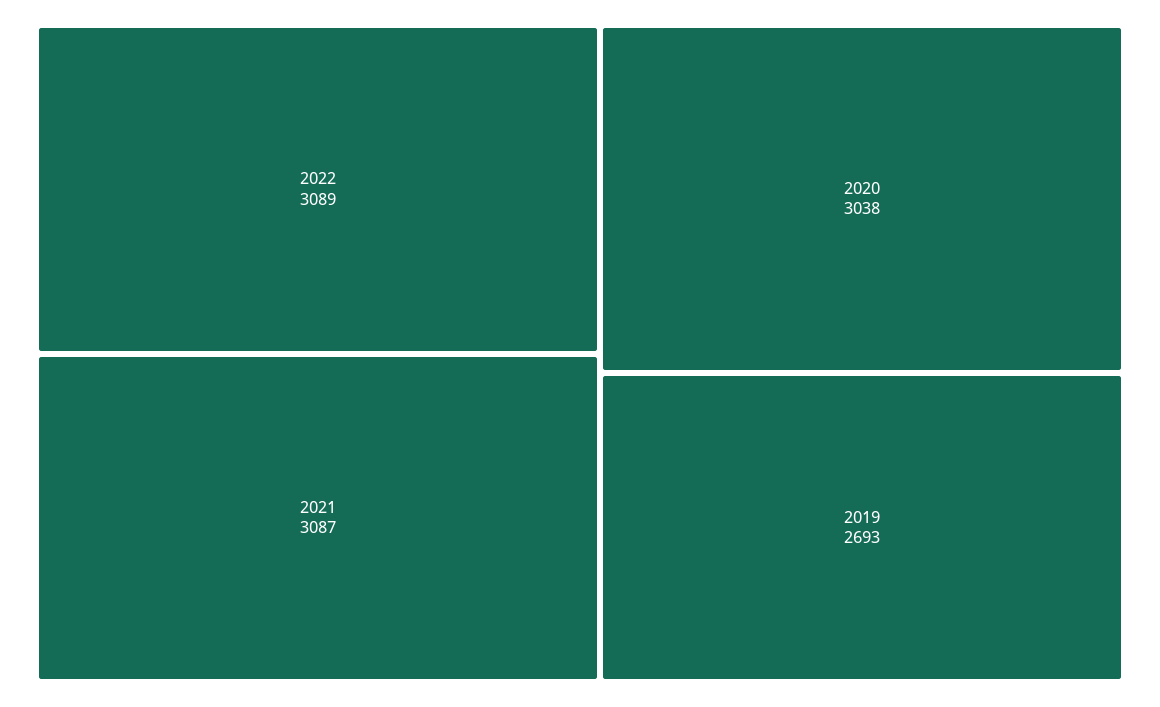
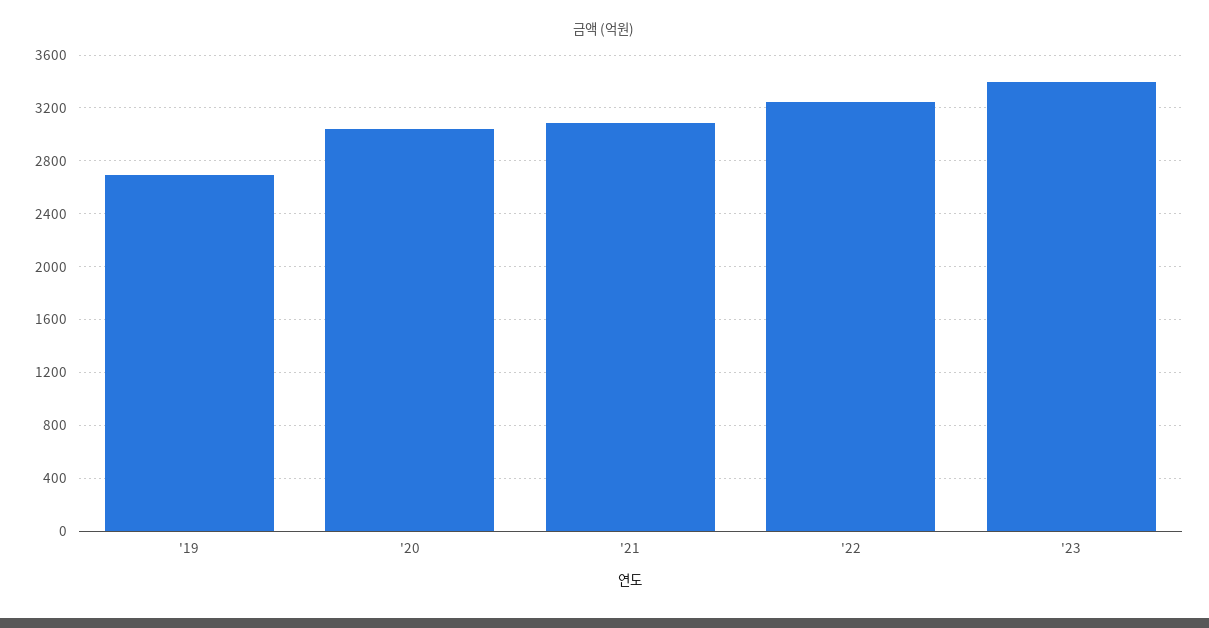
2022: 3089 -> 3250
'23: none -> 3400

